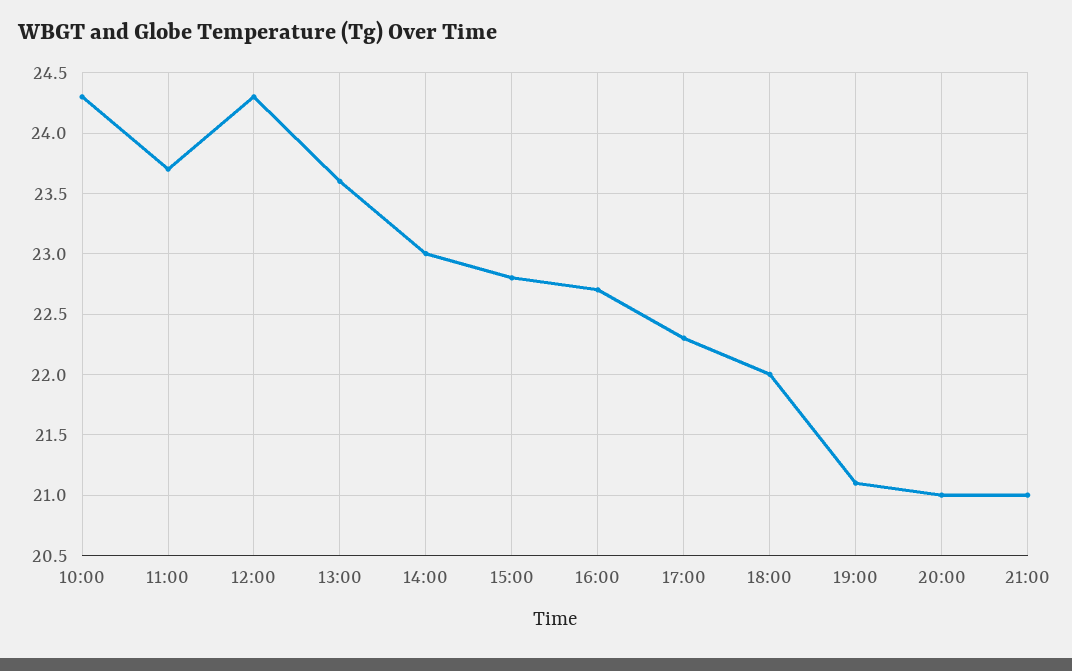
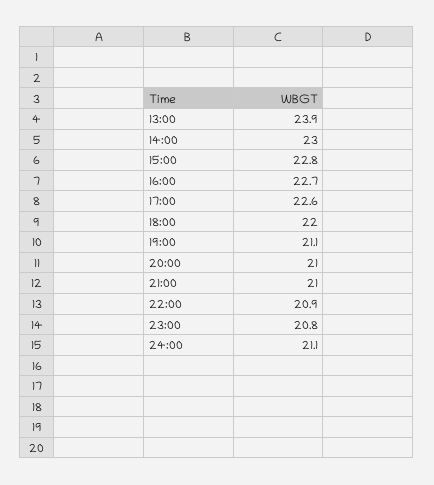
10:00: 24.3 -> none
11:00: 23.7 -> none
12:00: 24.3 -> none
13:00: 23.6 -> 23.9
17:00: 22.3 -> 22.6
22:00: none -> 20.9
23:00: none -> 20.8
24:00: none -> 21.1

